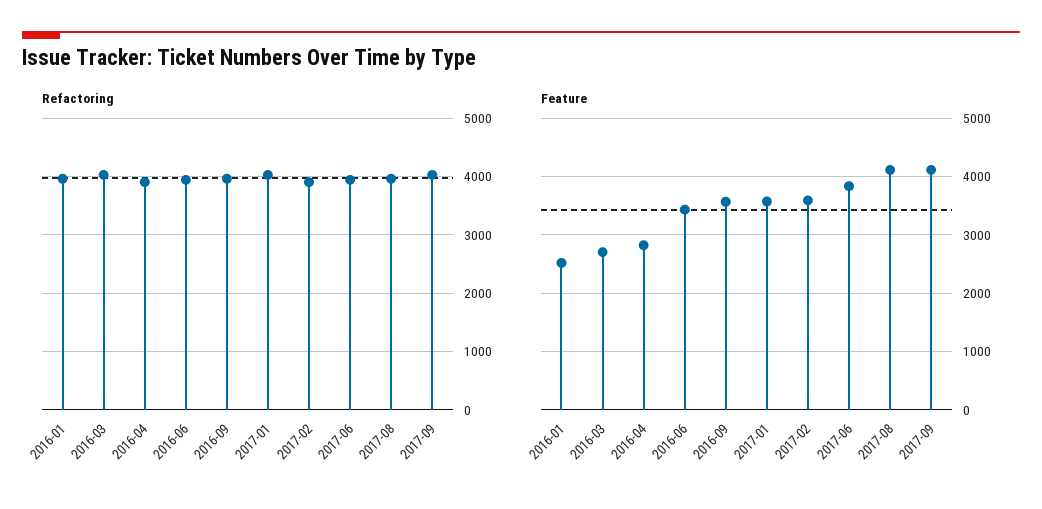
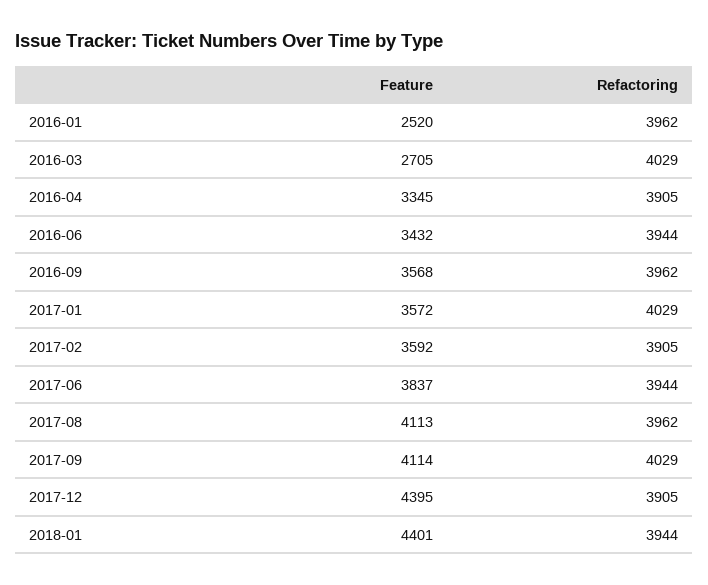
Feature, 2016-04: 2800 -> 3345
Feature, 2017-12: none -> 4395
Refactoring, 2017-12: none -> 3905
Feature, 2018-01: none -> 4401
Refactoring, 2018-01: none -> 3944

